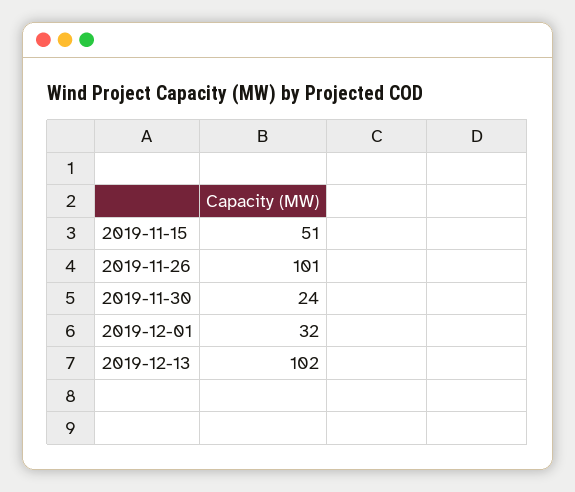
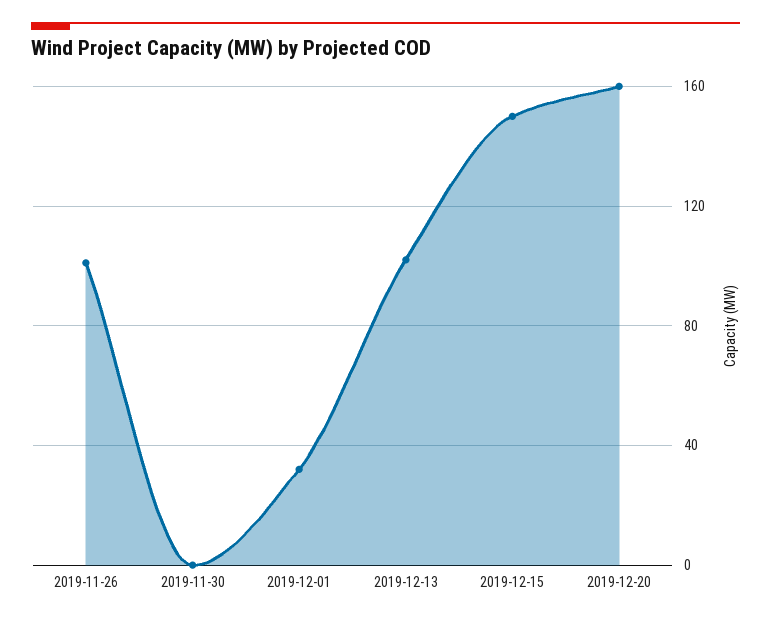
2019-11-15: 51 -> none
2019-11-30: 24 -> 0
2019-12-15: none -> 150
2019-12-20: none -> 160

